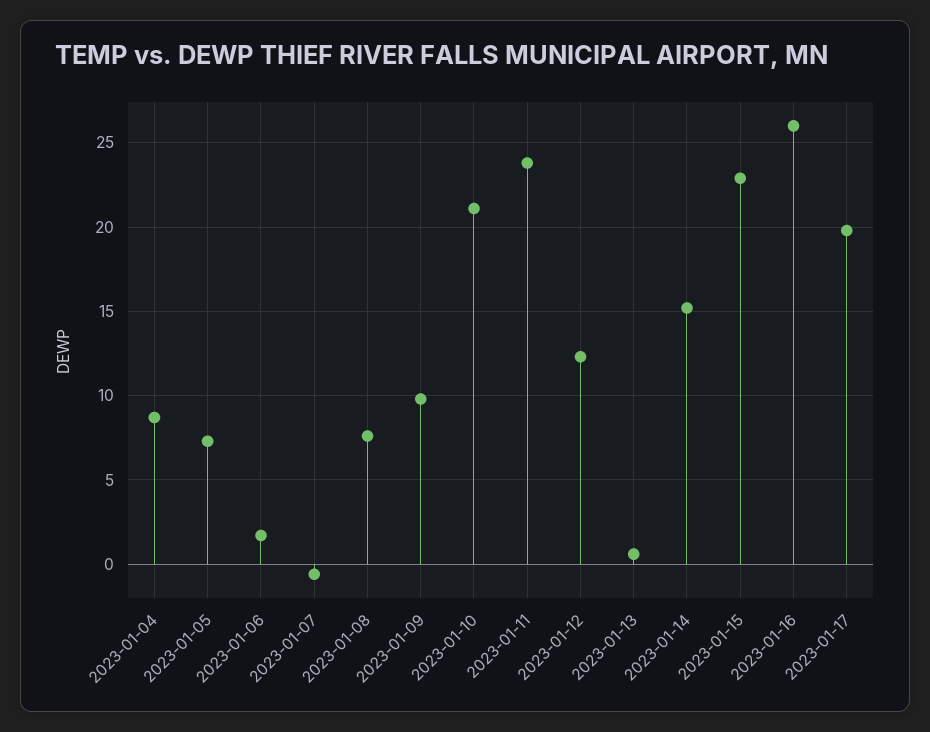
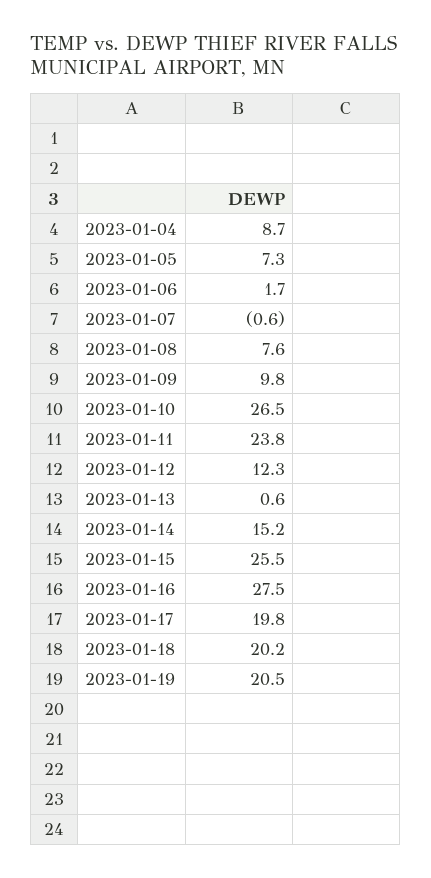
2023-01-10: 21 -> 26.5
2023-01-15: 23 -> 25.5
2023-01-16: 26 -> 27.5
2023-01-18: none -> 20.2
2023-01-19: none -> 20.5

